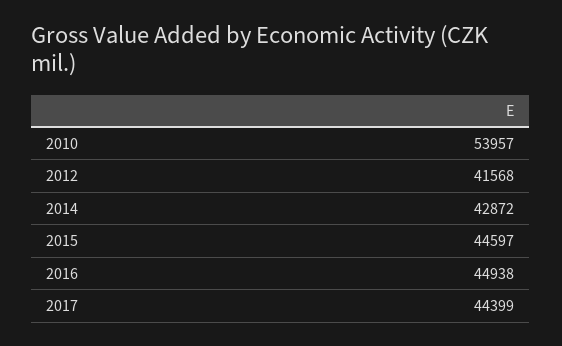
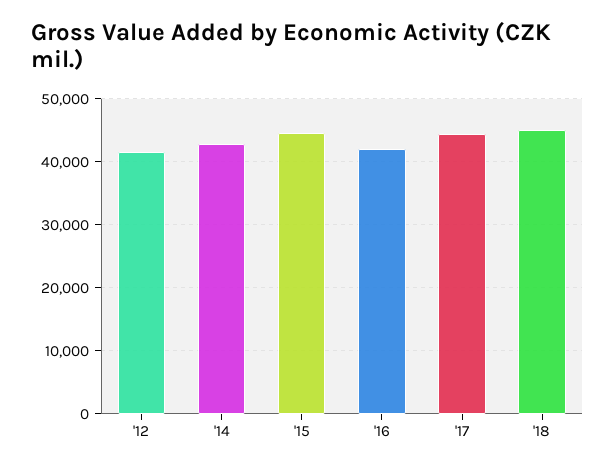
2010: 53957 -> none
2016: 44938 -> 42000
'18: none -> 45000

